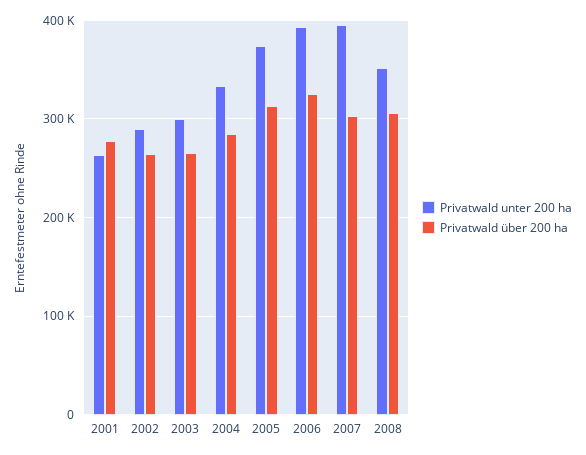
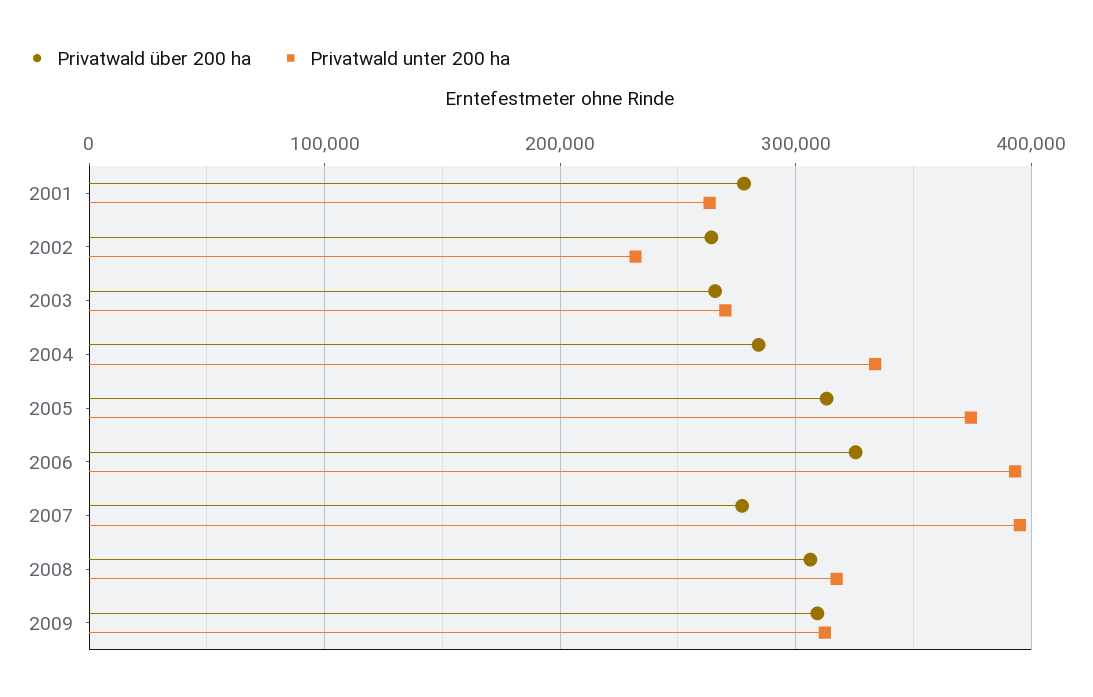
Privatwald unter 200 ha, 2002: 290000 -> 230000
Privatwald unter 200 ha, 2003: 300000 -> 270000
Privatwald über 200 ha, 2007: 300000 -> 280000
Privatwald unter 200 ha, 2008: 350000 -> 320000
Privatwald über 200 ha, 2009: none -> 310000
Privatwald unter 200 ha, 2009: none -> 310000

